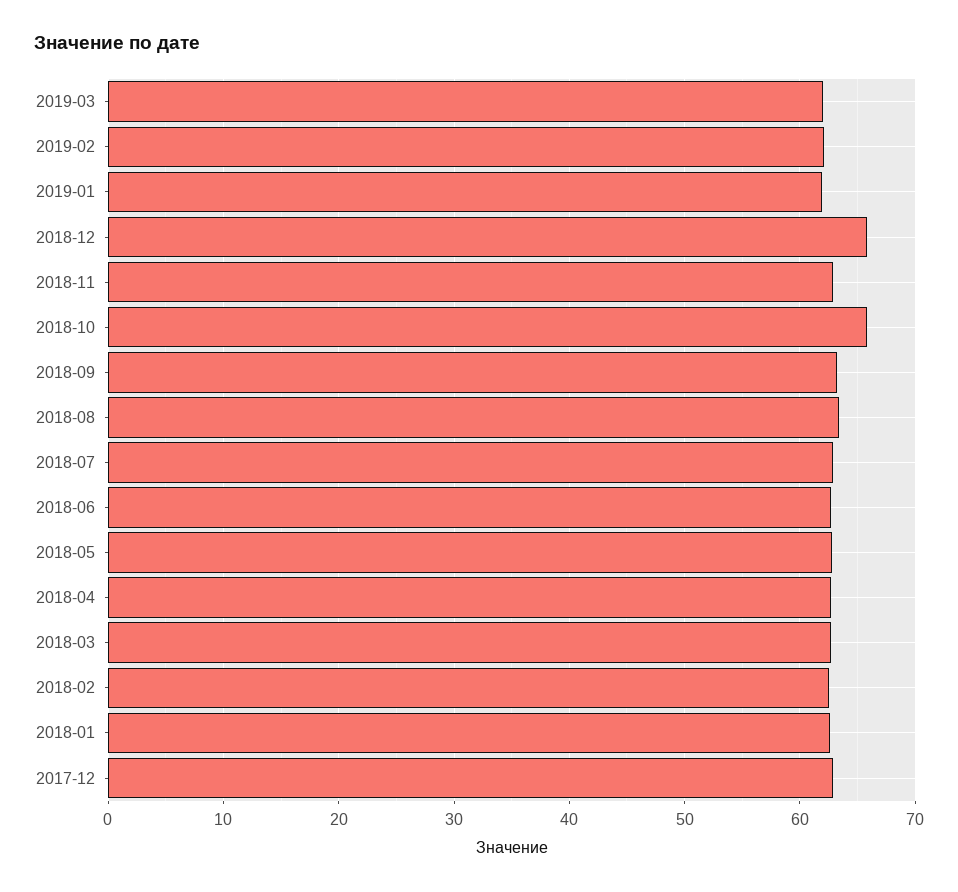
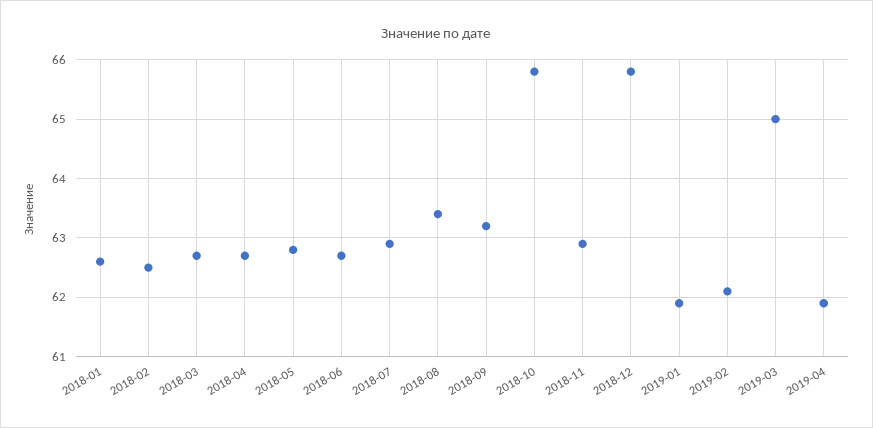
2019-03: 62 -> 65
2017-12: 63 -> none
2019-04: none -> 62

